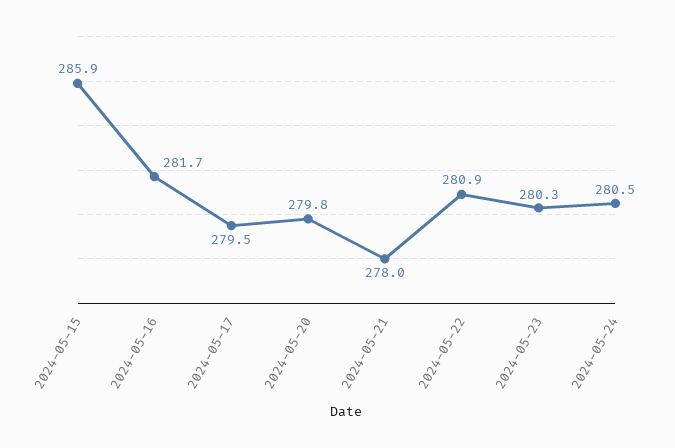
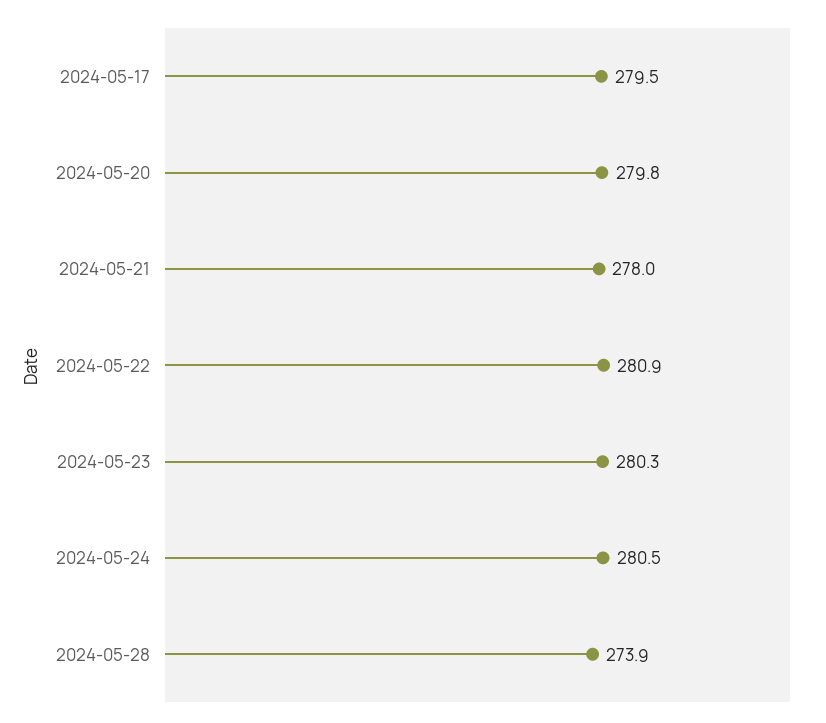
2024-05-15: 285.9 -> none
2024-05-16: 281.7 -> none
2024-05-28: none -> 273.9

